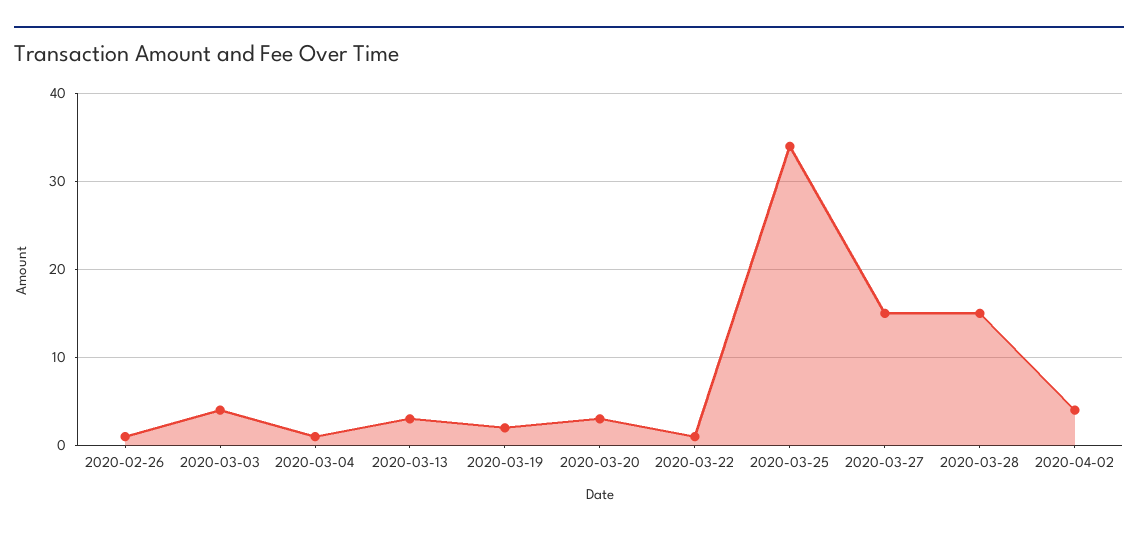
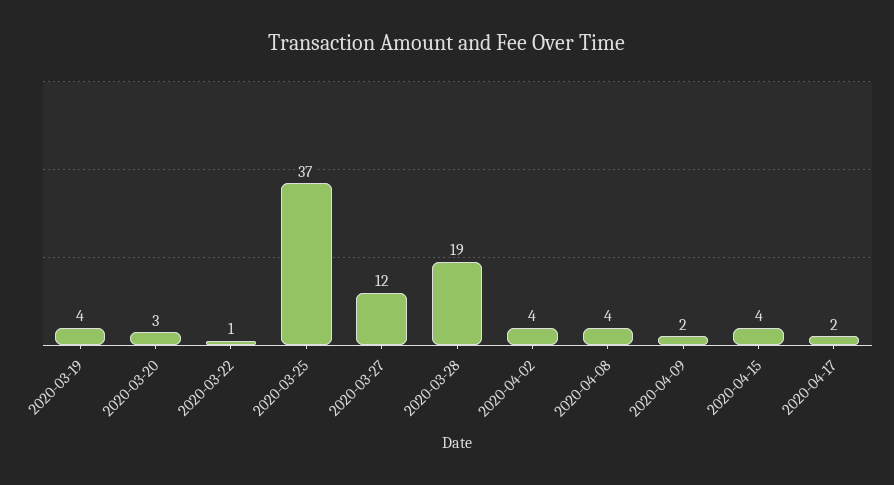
2020-02-26: 1 -> none
2020-03-03: 4 -> none
2020-03-04: 1 -> none
2020-03-13: 3 -> none
2020-03-19: 2 -> 4
2020-03-25: 34 -> 37
2020-03-27: 15 -> 12
2020-03-28: 15 -> 19
2020-04-08: none -> 4
2020-04-09: none -> 2
2020-04-15: none -> 4
2020-04-17: none -> 2

